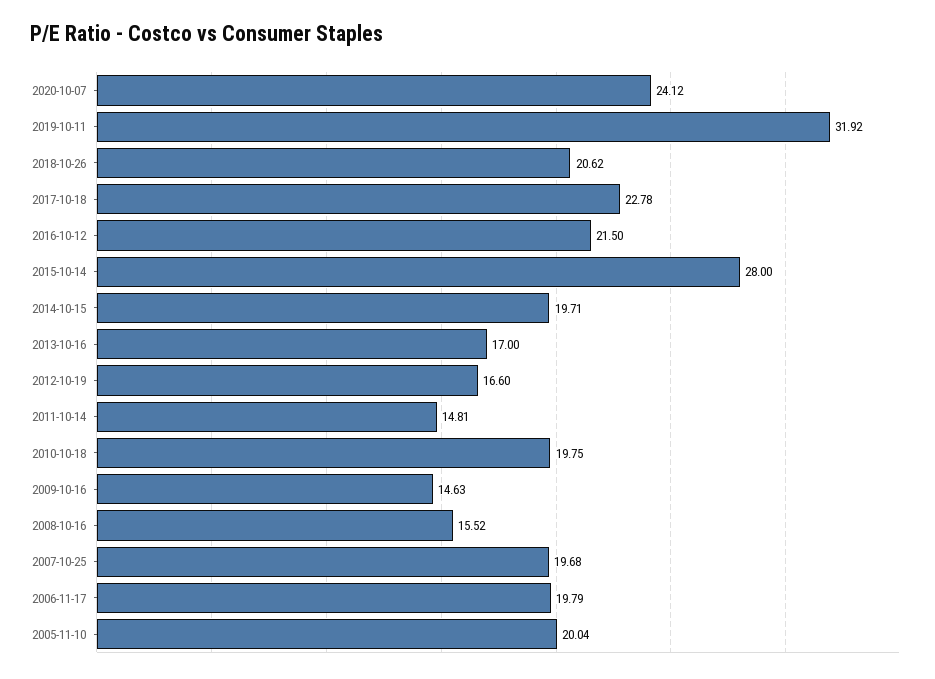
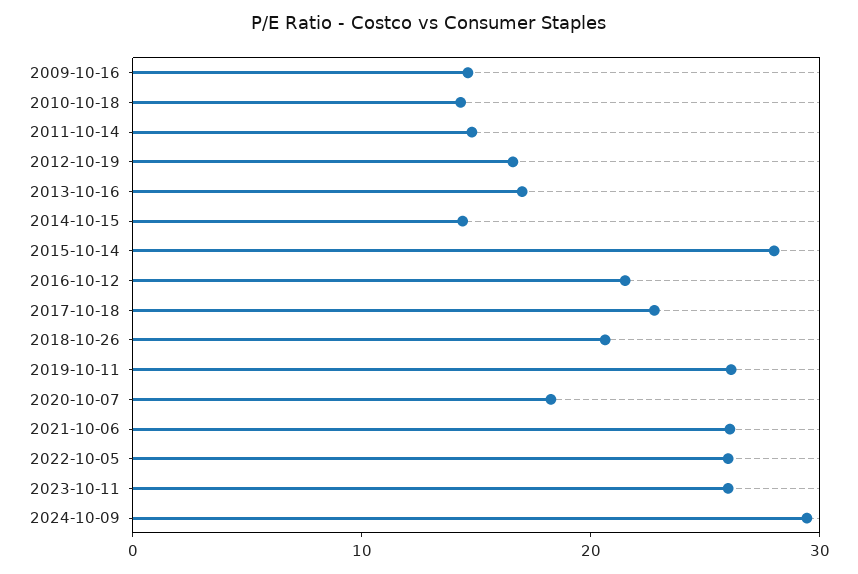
2020-10-07: 24.12 -> 18
2019-10-11: 31.92 -> 26
2014-10-15: 19.71 -> 14
2010-10-18: 19.75 -> 14
2008-10-16: 15.52 -> none
2007-10-25: 19.68 -> none
2006-11-17: 19.79 -> none
2005-11-10: 20.04 -> none
2021-10-06: none -> 26
2022-10-05: none -> 26
2023-10-11: none -> 26
2024-10-09: none -> 30

